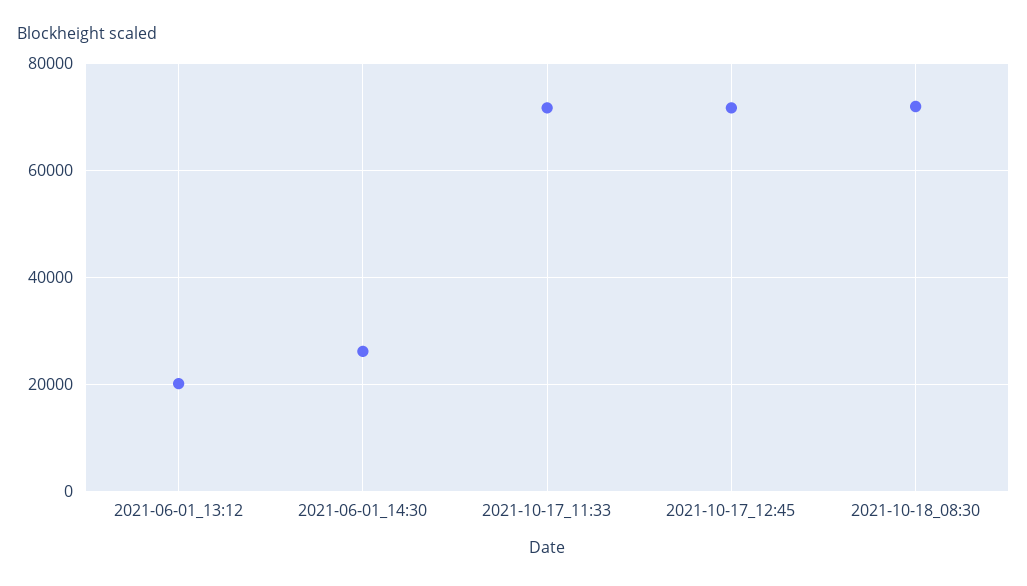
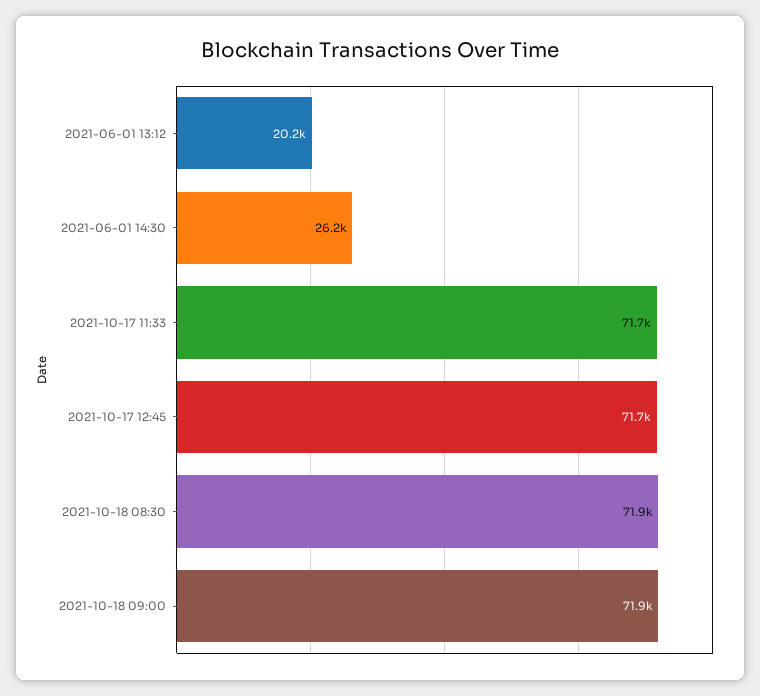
2021-10-18 09:00: none -> 71900

